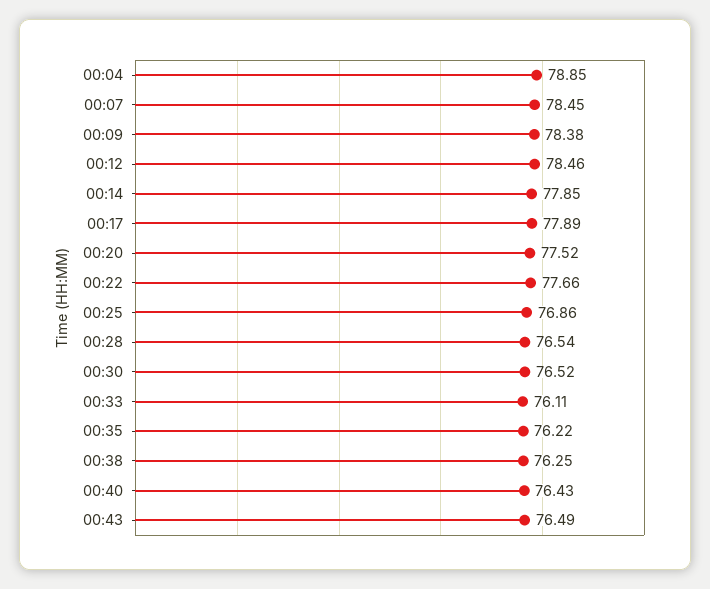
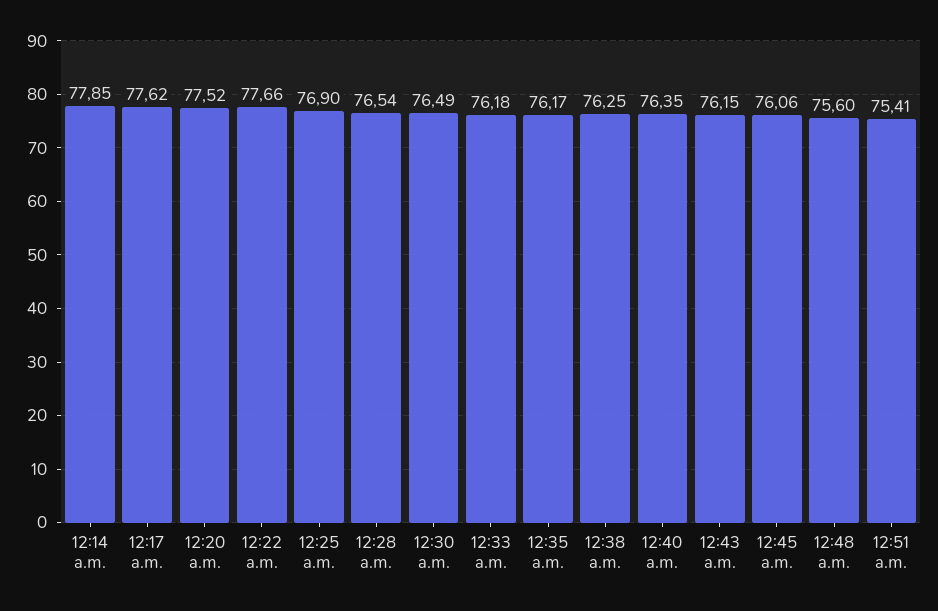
00:04: 78.85 -> none
00:07: 78.45 -> none
00:09: 78.38 -> none
00:12: 78.46 -> none
00:17: 77.89 -> 77.62
00:25: 76.86 -> 76.9
00:30: 76.52 -> 76.49
00:33: 76.11 -> 76.18
00:35: 76.22 -> 76.17
00:40: 76.43 -> 76.35
00:43: 76.49 -> 76.15
12:45 a.m.: none -> 76.06
12:48 a.m.: none -> 75.6
12:51 a.m.: none -> 75.41

